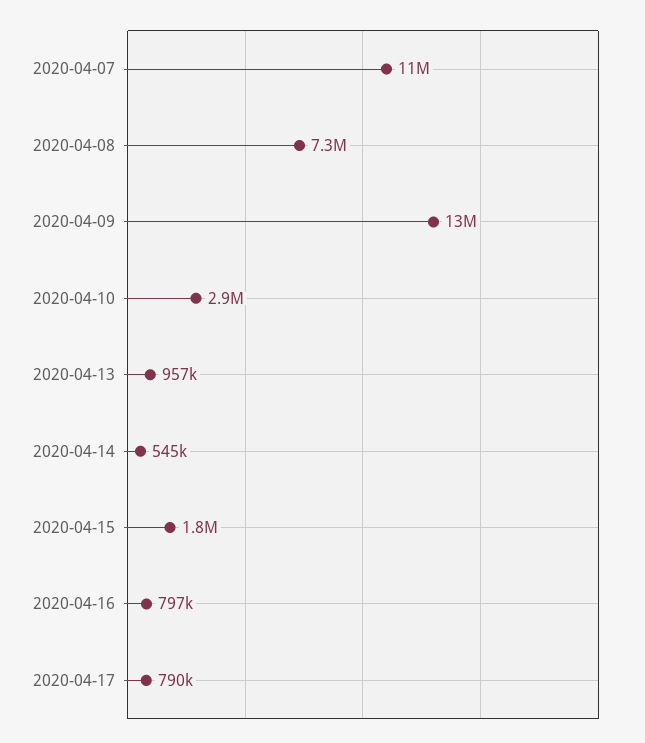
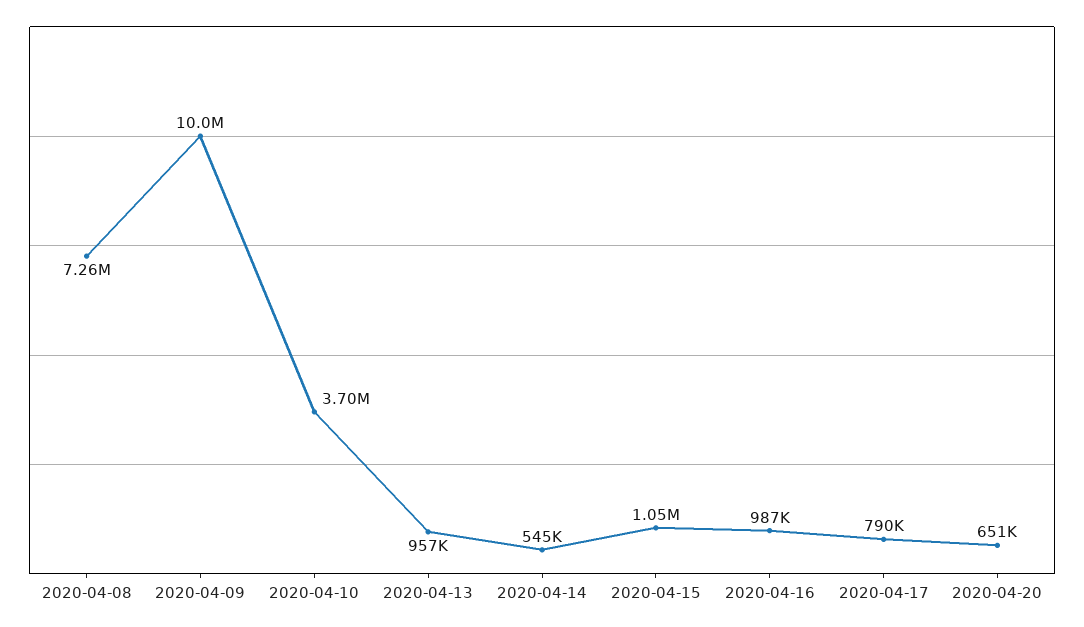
2020-04-07: 11000000 -> none
2020-04-09: 13000000 -> 10000000
2020-04-10: 2900000 -> 3700000
2020-04-15: 1800000 -> 1050000
2020-04-16: 797000 -> 987000
2020-04-20: none -> 651000

